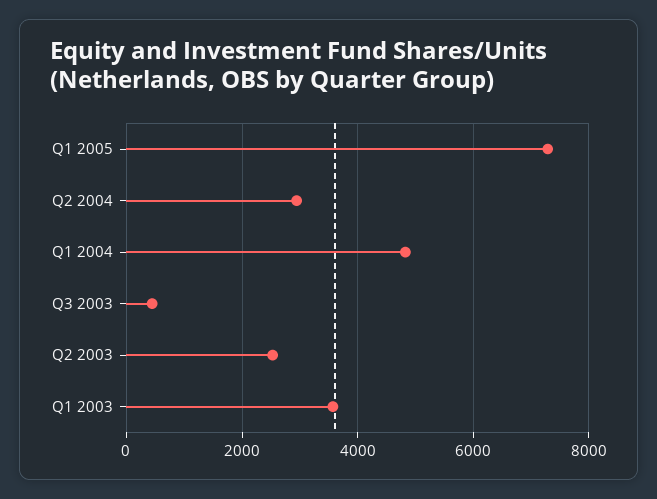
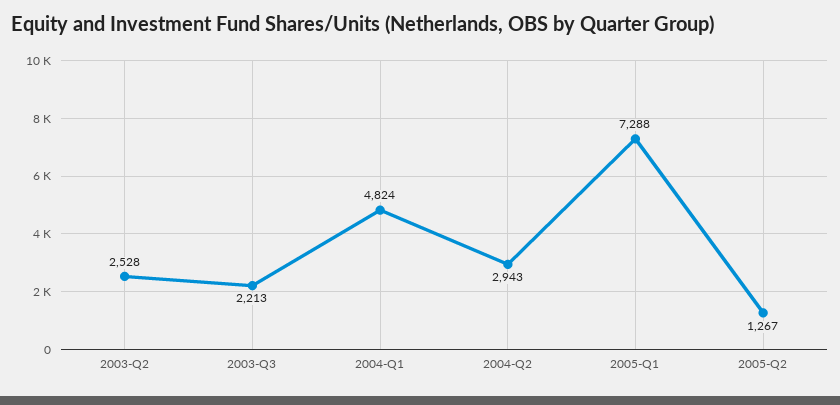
Q3 2003: 400 -> 2213
Q1 2003: 3600 -> none
2005-Q2: none -> 1267

